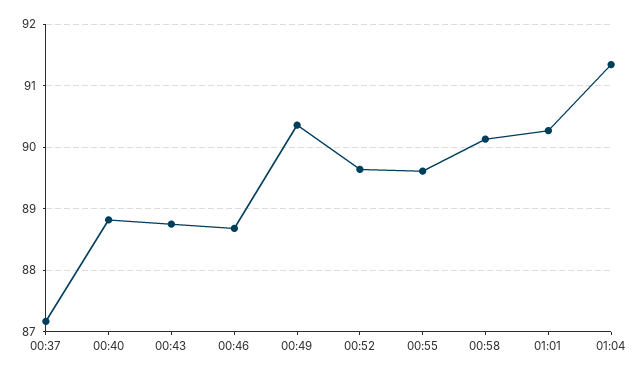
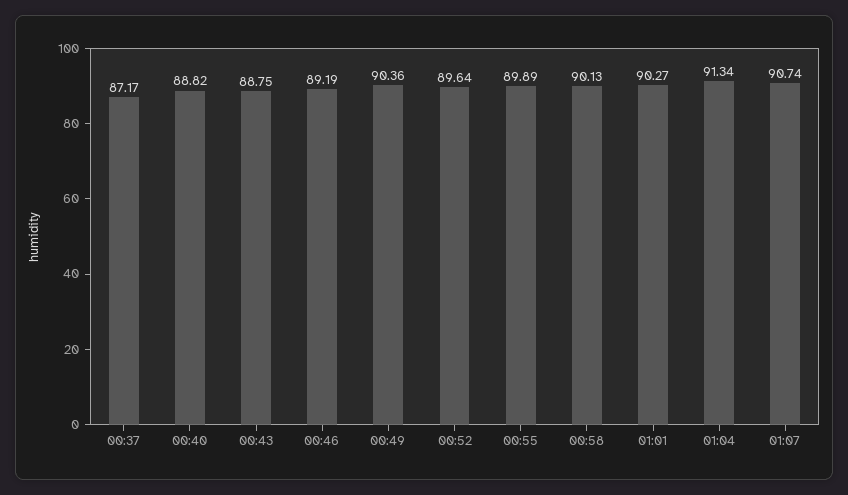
00:46: 88.7 -> 89.19
00:55: 89.6 -> 89.89
01:07: none -> 90.74

